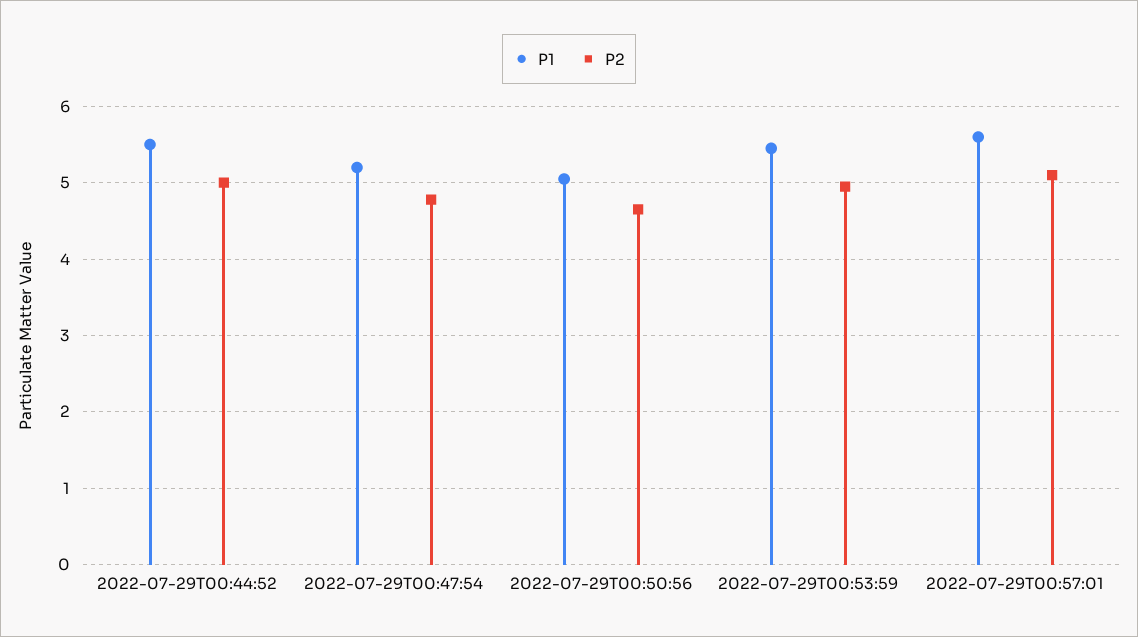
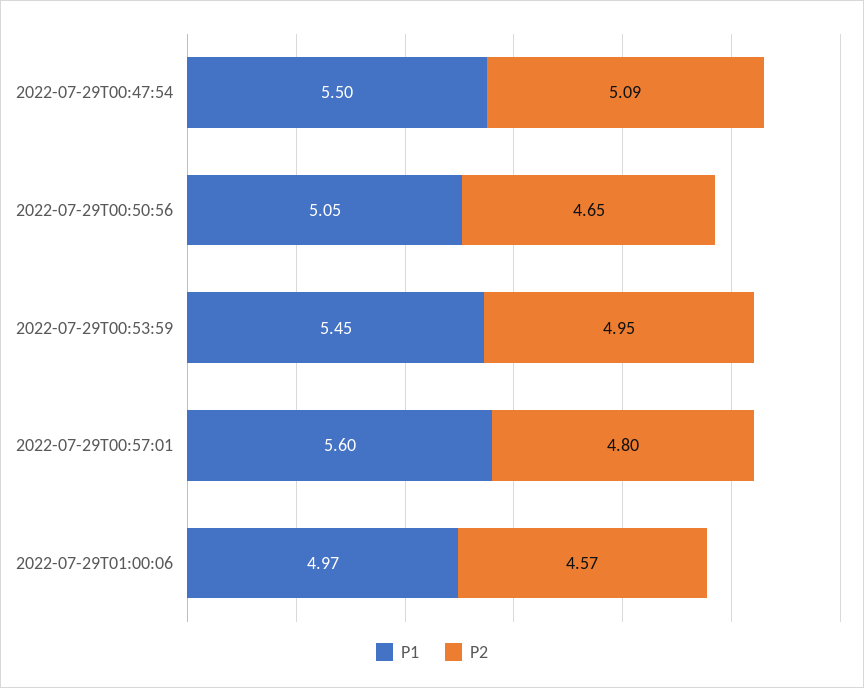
P1, 2022-07-29T00:44:52: 5.5 -> none
P2, 2022-07-29T00:44:52: 5 -> none
P1, 2022-07-29T00:47:54: 5.2 -> 5.5
P2, 2022-07-29T00:47:54: 4.8 -> 5.09
P2, 2022-07-29T00:57:01: 5.1 -> 4.8
P1, 2022-07-29T01:00:06: none -> 4.97
P2, 2022-07-29T01:00:06: none -> 4.57

